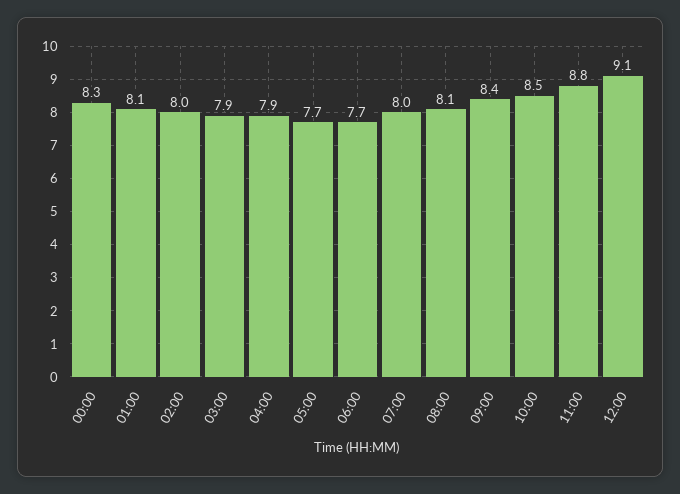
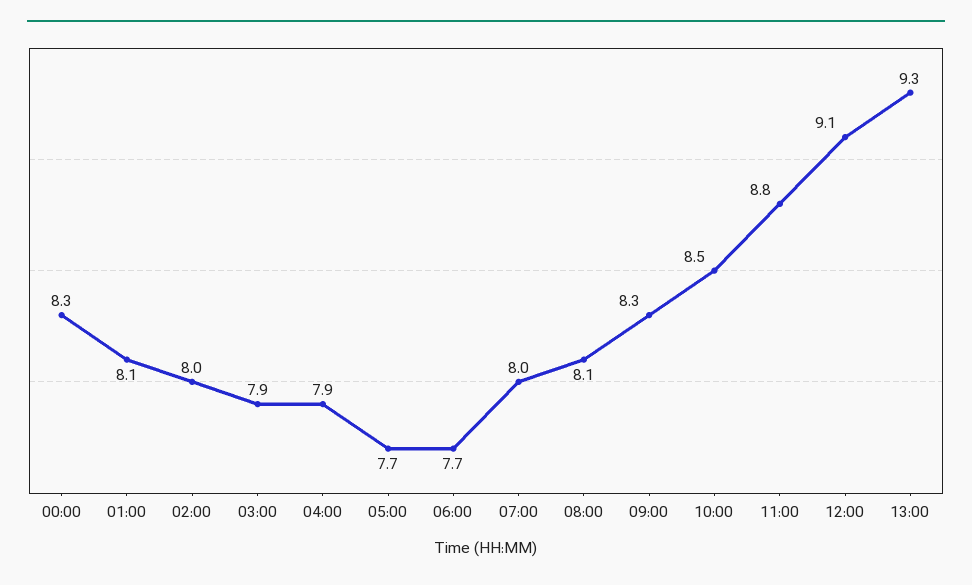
09:00: 8.4 -> 8.3
13:00: none -> 9.3

